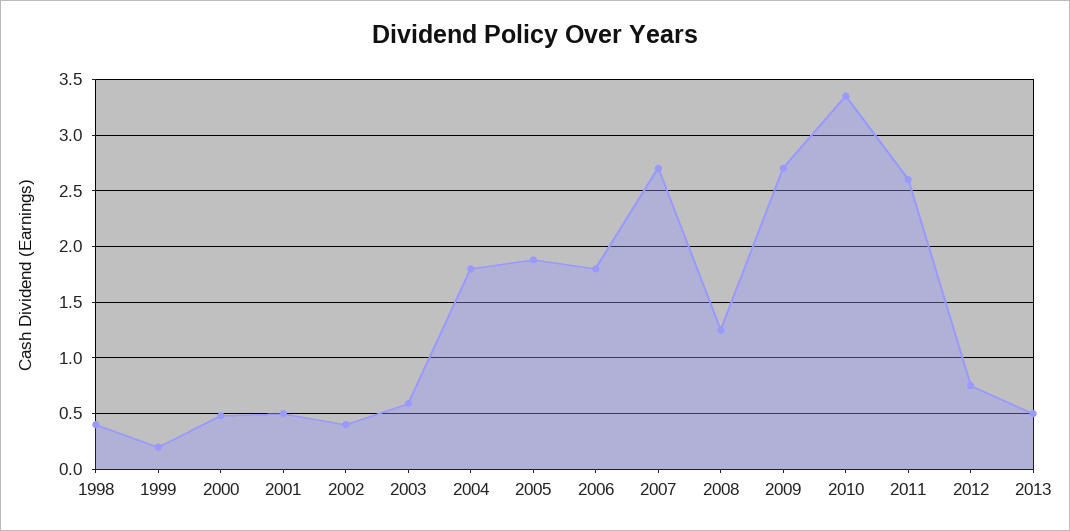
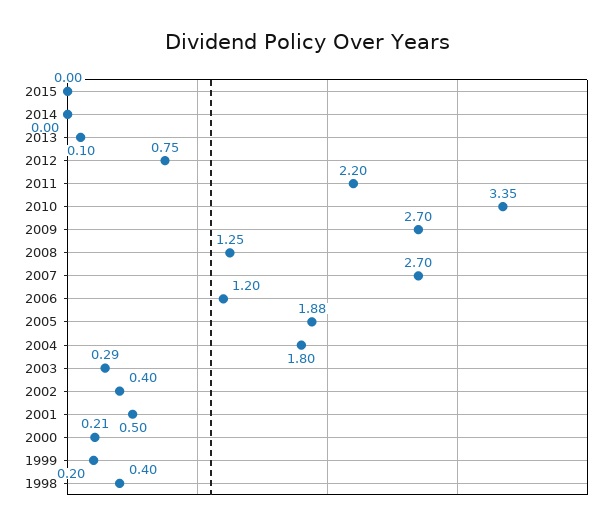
2000: 0.5 -> 0.21
2003: 0.6 -> 0.29
2006: 1.8 -> 1.2
2011: 2.6 -> 2.2
2013: 0.5 -> 0.1
2015: none -> 0
2014: none -> 0

